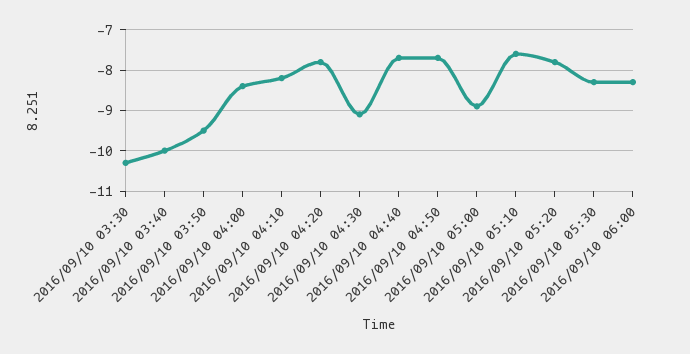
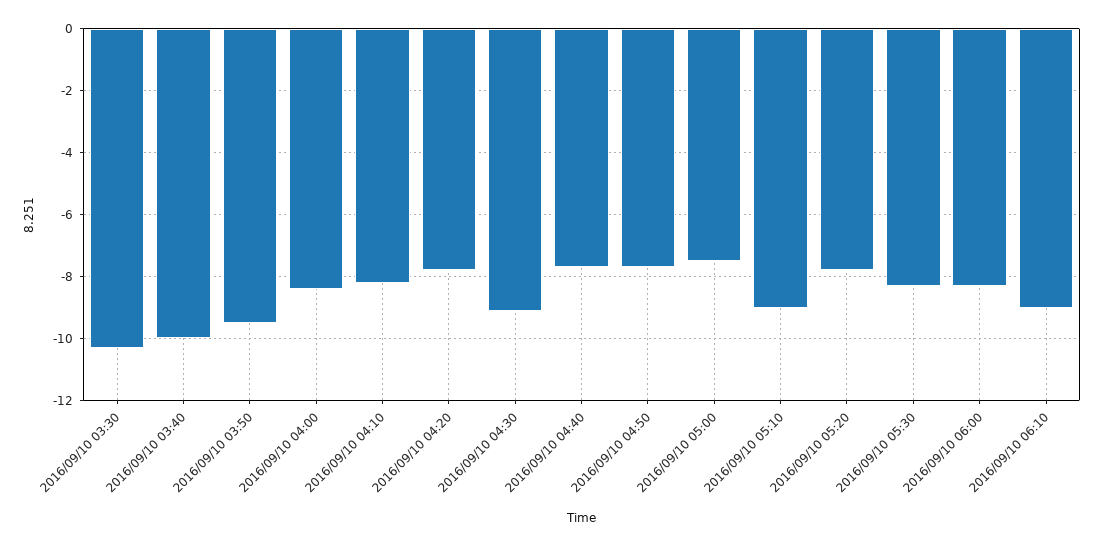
2016/09/10 05:00: -9 -> -7.5
2016/09/10 05:10: -7.5 -> -9
2016/09/10 06:10: none -> -9

